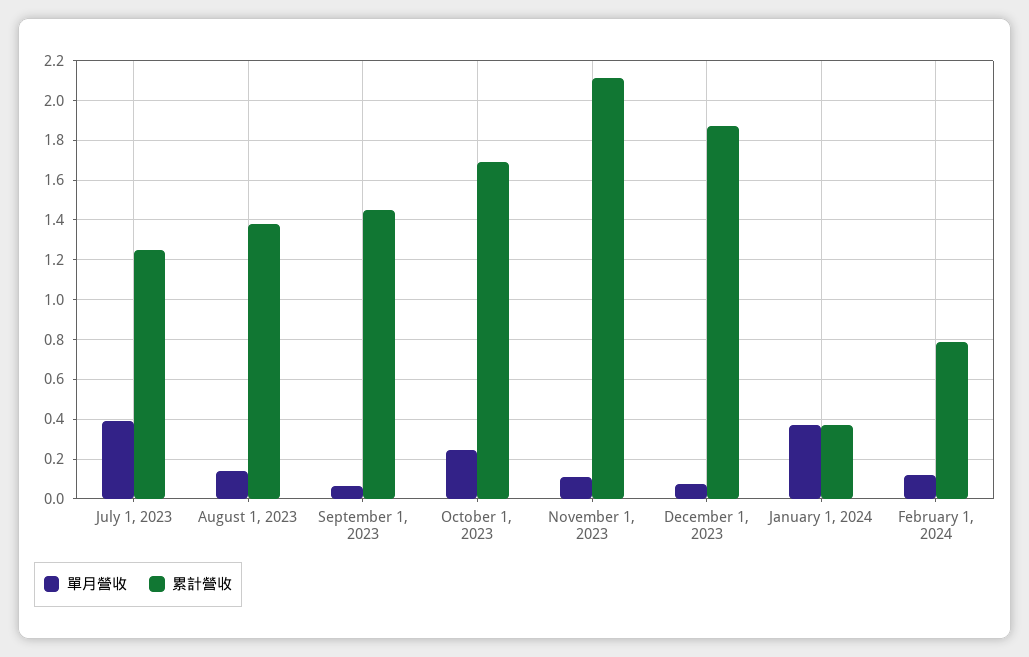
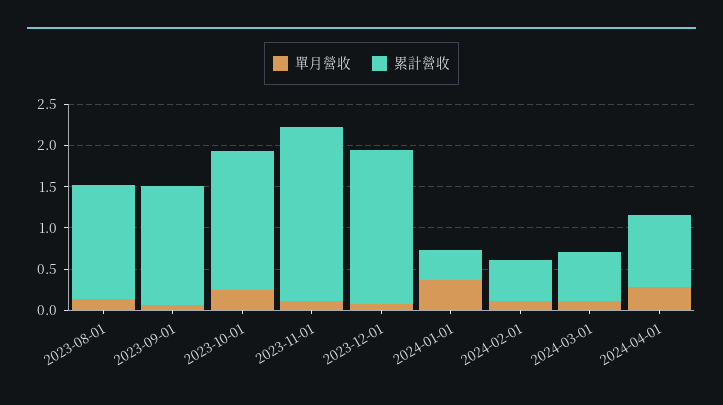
單月營收, July 1, 2023: 0.4 -> none
累計營收, July 1, 2023: 1.25 -> none
累計營收, February 1, 2024: 0.8 -> 0.5
單月營收, 2024-03-01: none -> 0.1
累計營收, 2024-03-01: none -> 0.6
單月營收, 2024-04-01: none -> 0.3
累計營收, 2024-04-01: none -> 0.9

